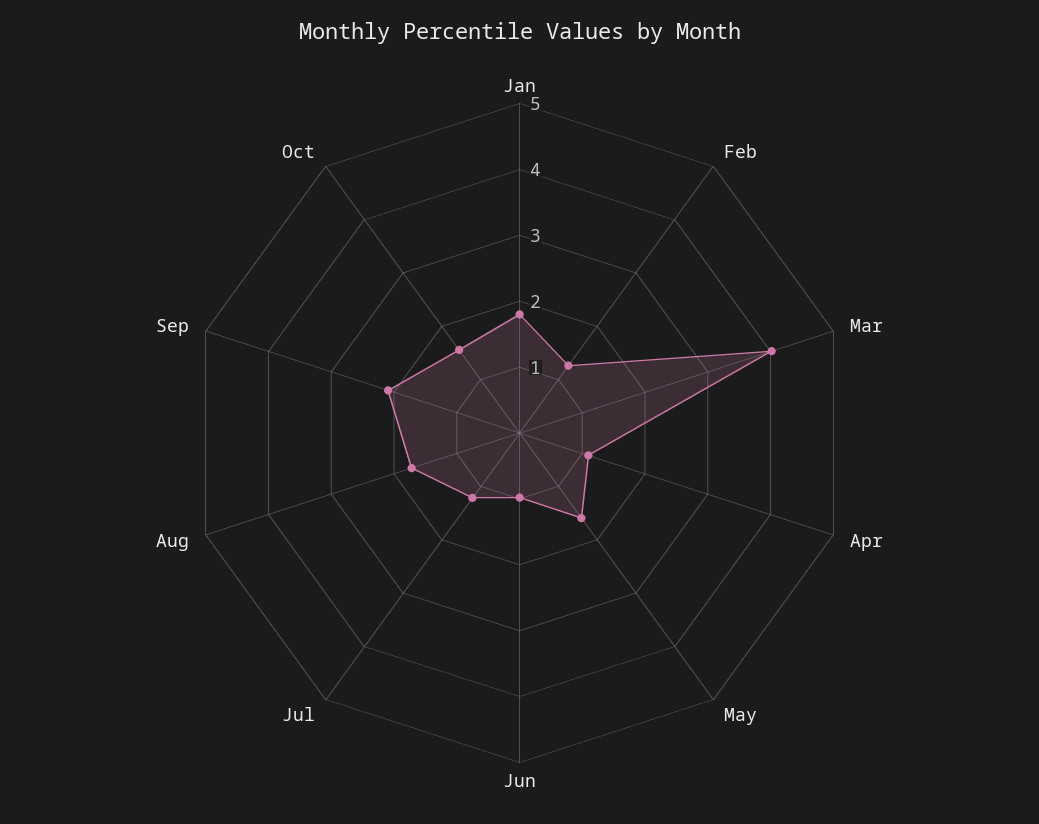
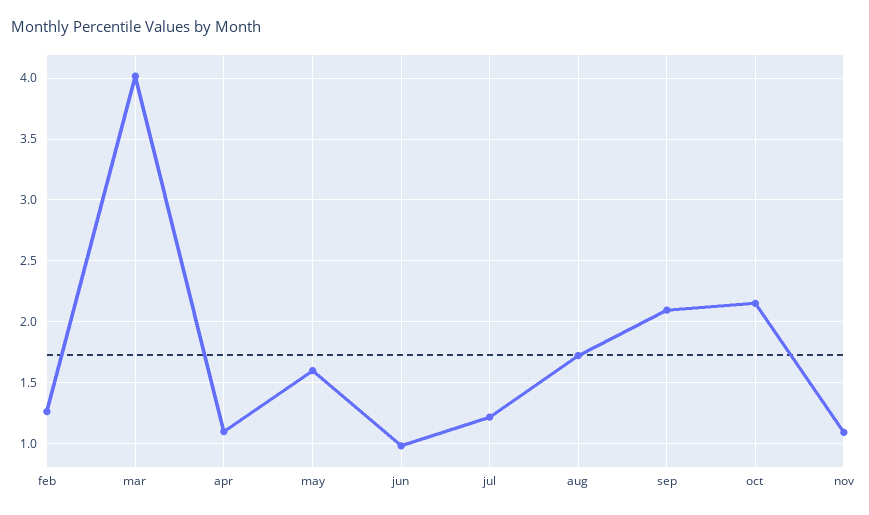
Jan: 1.8 -> none
Oct: 1.6 -> 2.15
nov: none -> 1.1

